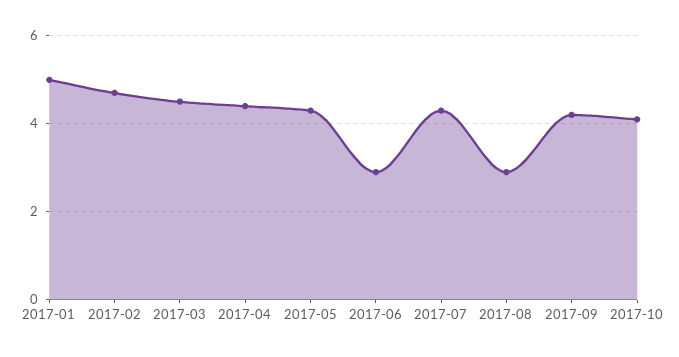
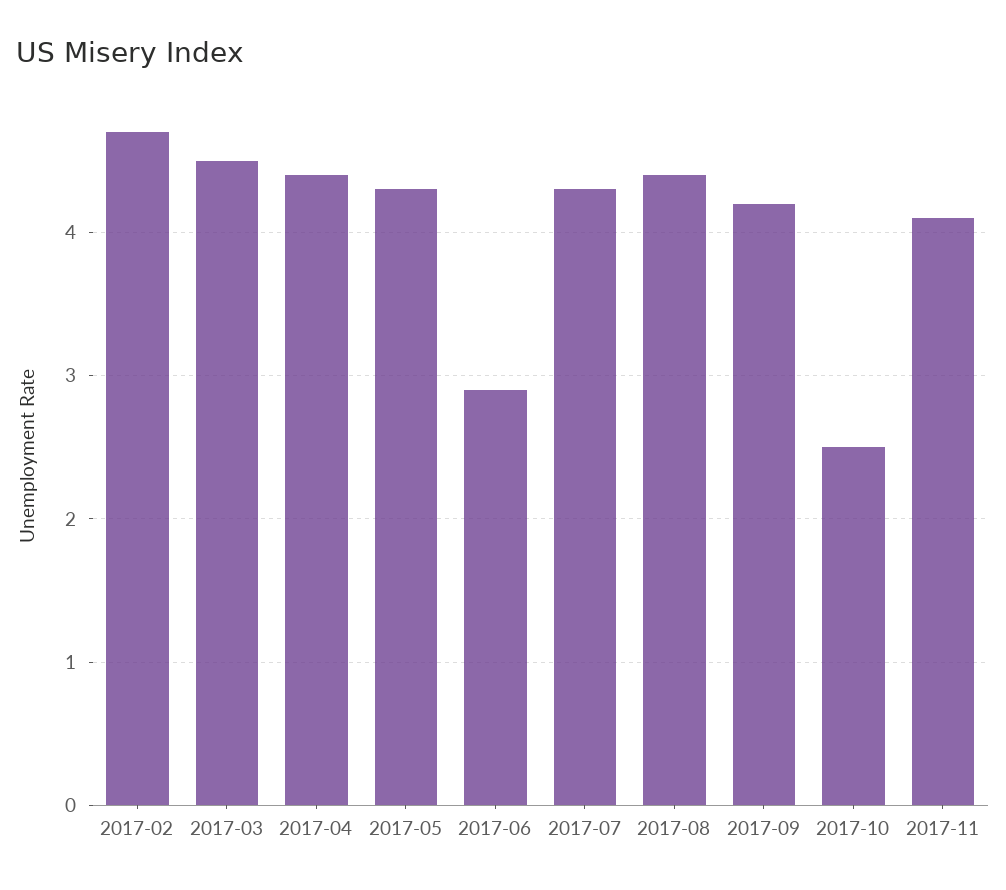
2017-01: 5 -> none
2017-08: 3 -> 4.4
2017-10: 4 -> 2.5
2017-11: none -> 4.1

